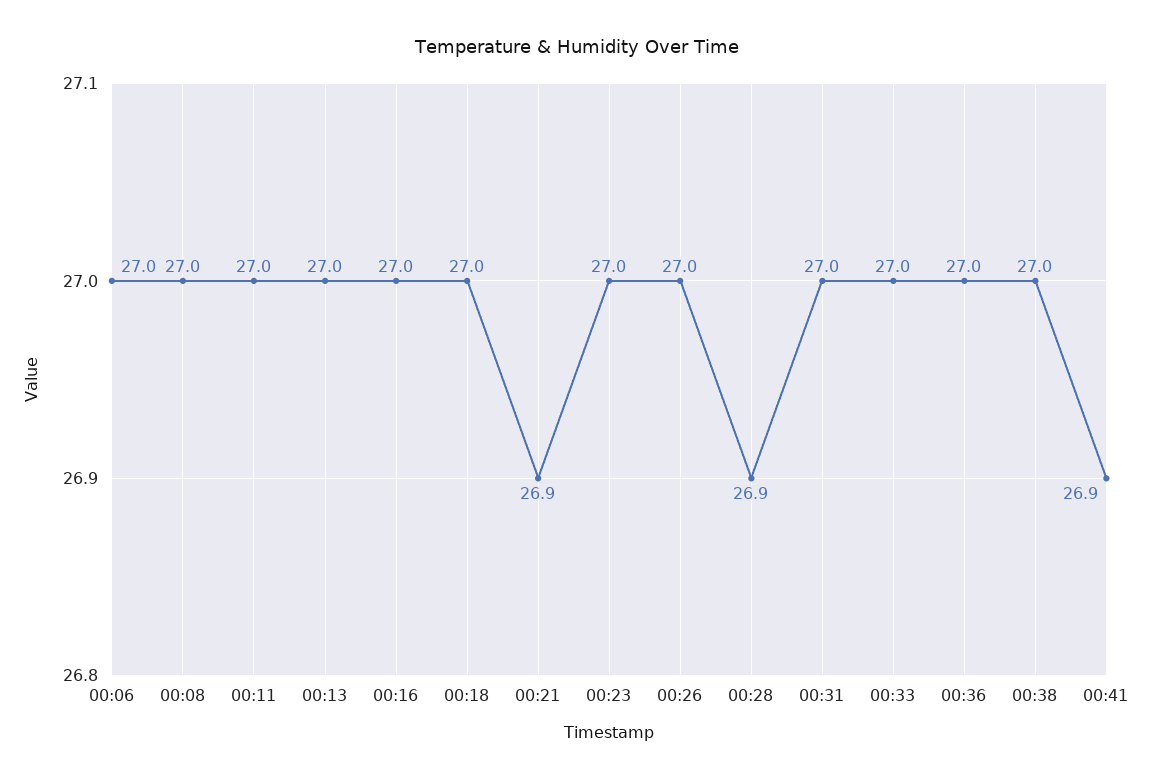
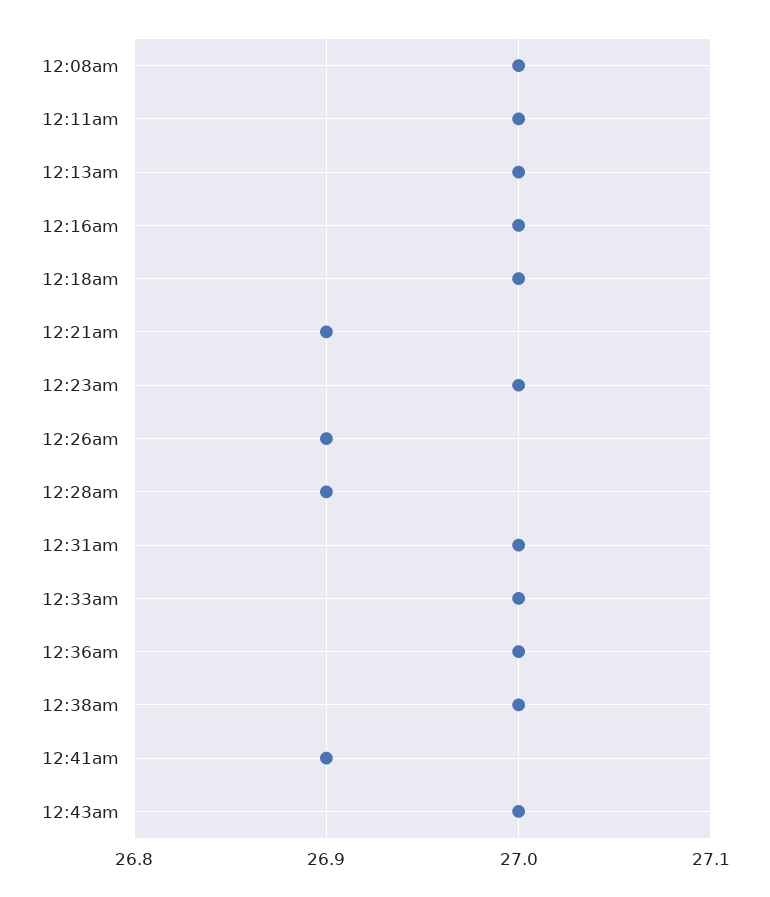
00:06: 27 -> none
00:26: 27 -> 26.9
12:43am: none -> 27

